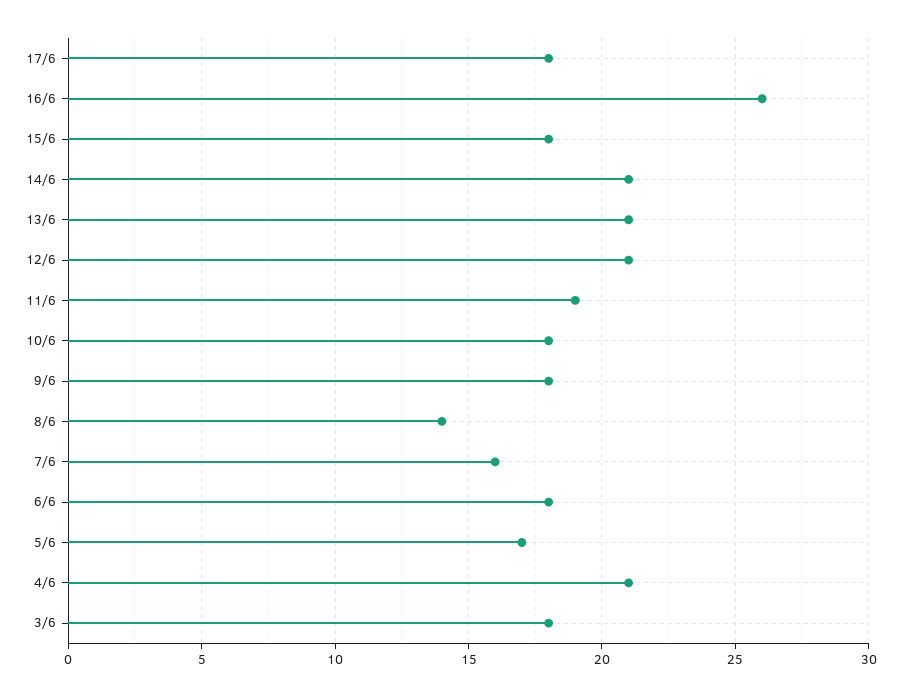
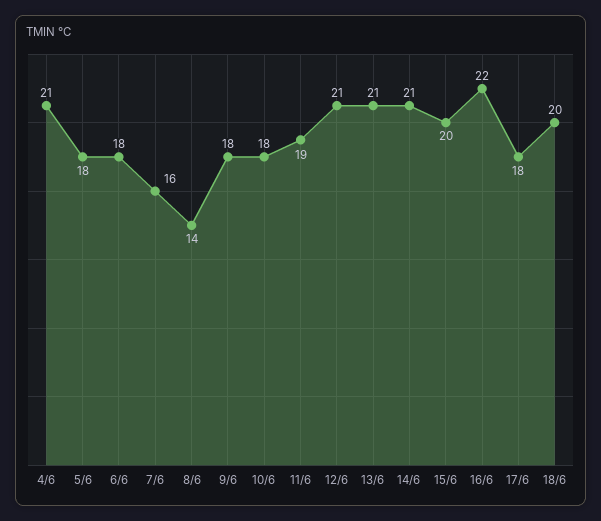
16/6: 26 -> 22
15/6: 18 -> 20
5/6: 17 -> 18
3/6: 18 -> none
18/6: none -> 20

